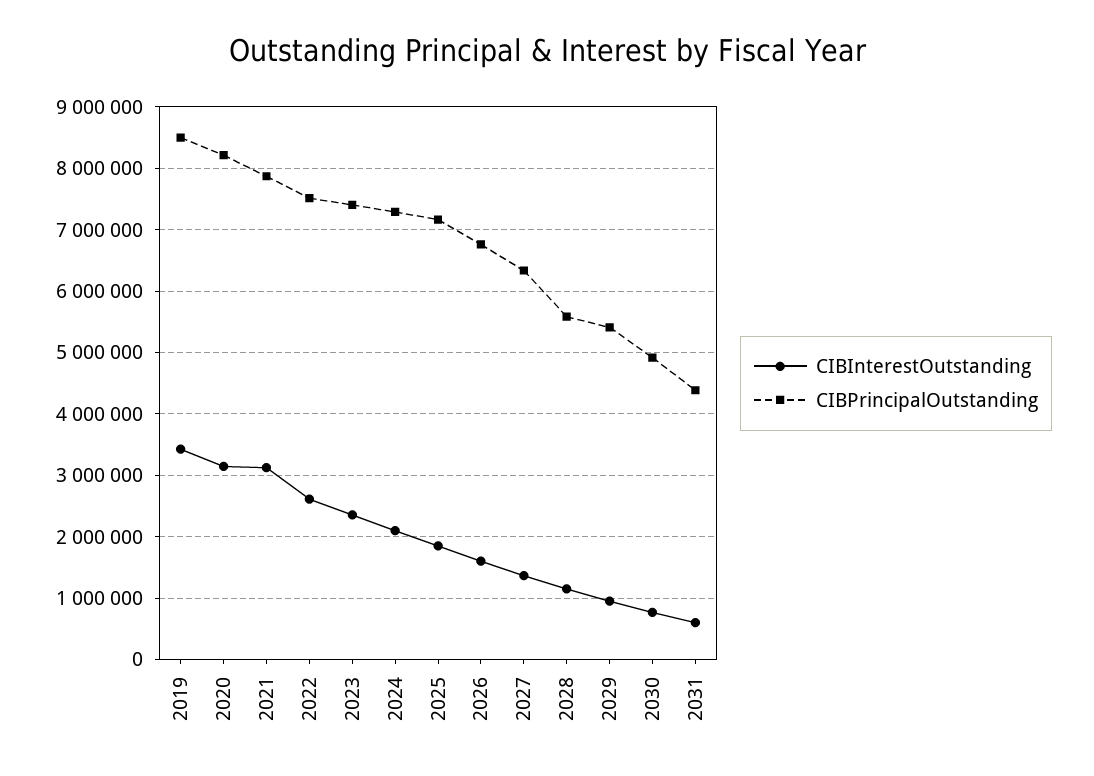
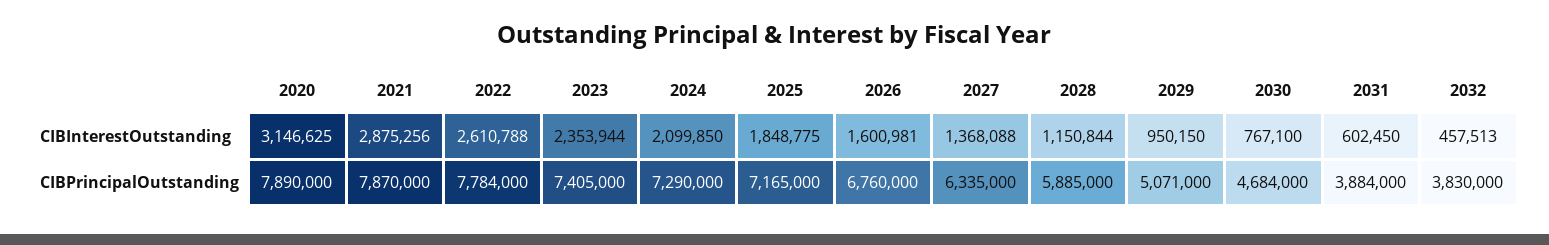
CIBInterestOutstanding, 2019: 3400000 -> none
CIBPrincipalOutstanding, 2019: 8500000 -> none
CIBPrincipalOutstanding, 2020: 8200000 -> 7890000
CIBInterestOutstanding, 2021: 3100000 -> 2875256
CIBPrincipalOutstanding, 2022: 7500000 -> 7784000
CIBPrincipalOutstanding, 2028: 5600000 -> 5885000
CIBPrincipalOutstanding, 2029: 5400000 -> 5071000
CIBPrincipalOutstanding, 2030: 4900000 -> 4684000
CIBPrincipalOutstanding, 2031: 4400000 -> 3884000
CIBInterestOutstanding, 2032: none -> 457513
CIBPrincipalOutstanding, 2032: none -> 3830000

